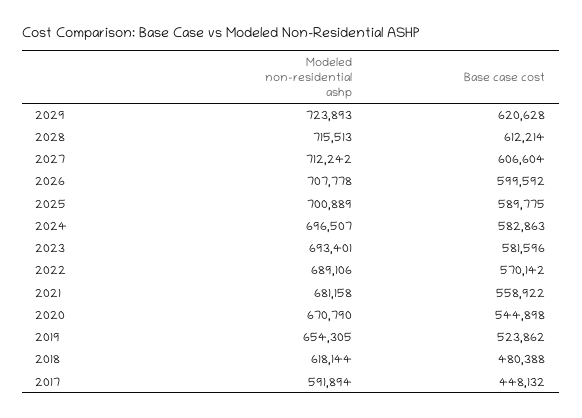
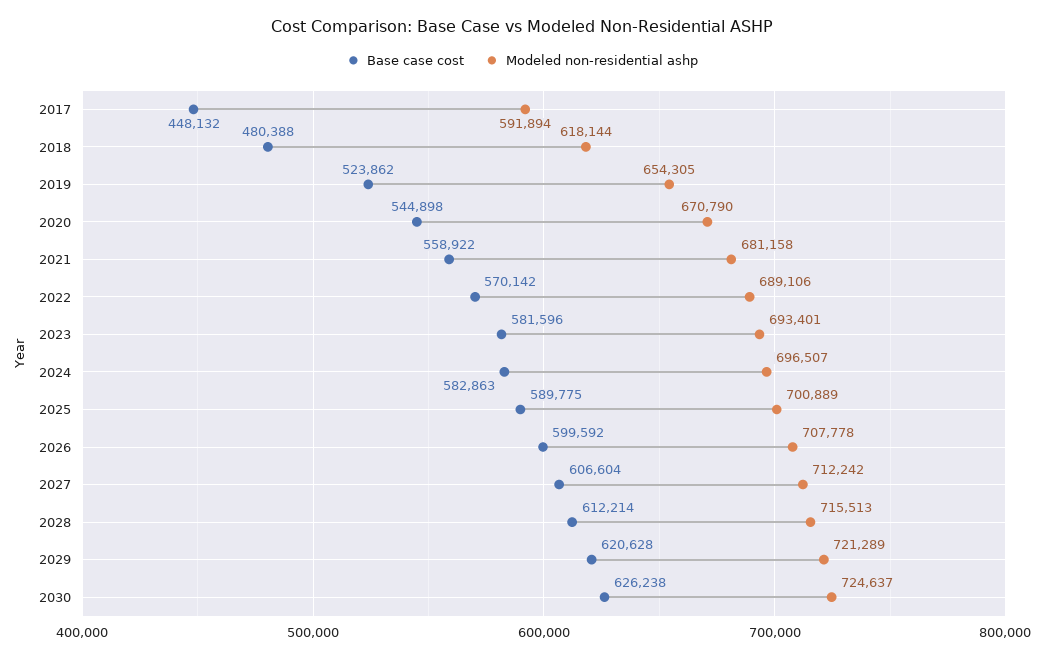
Modeled non-residential ashp, 2029: 723893 -> 721289
Base case cost, 2030: none -> 626238
Modeled non-residential ashp, 2030: none -> 724637

